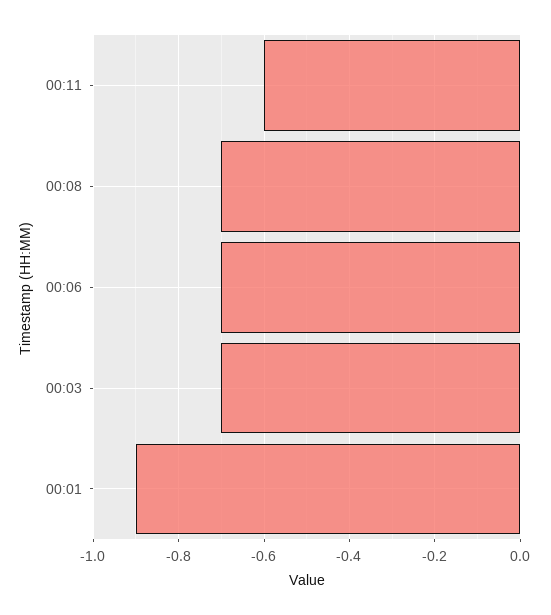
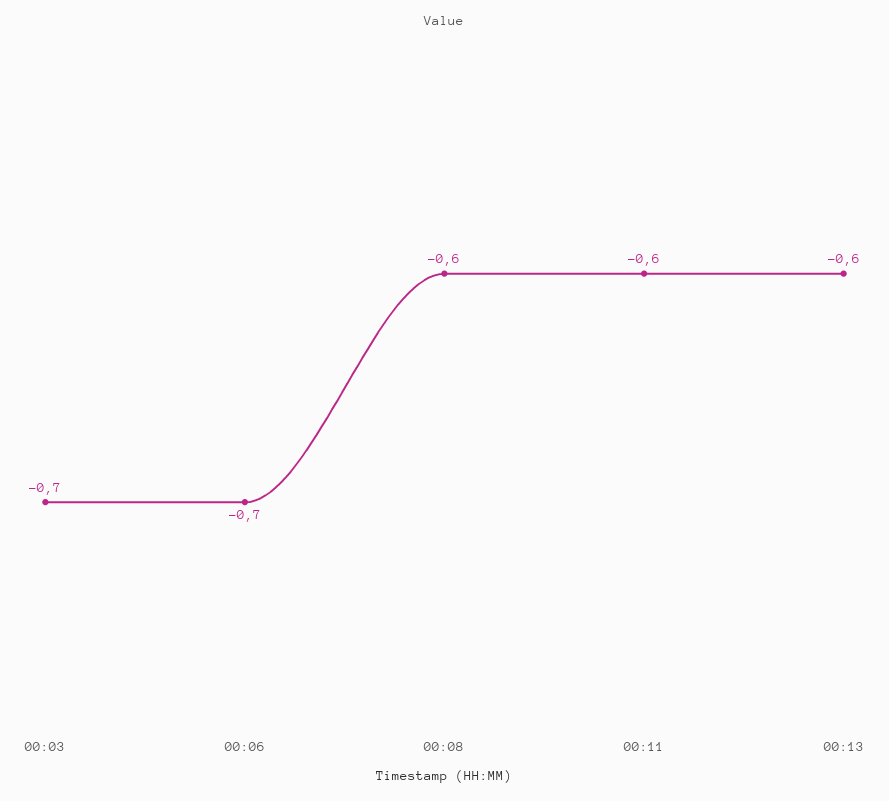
00:08: -0.7 -> -0.6
00:01: -0.9 -> none
00:13: none -> -0.6

